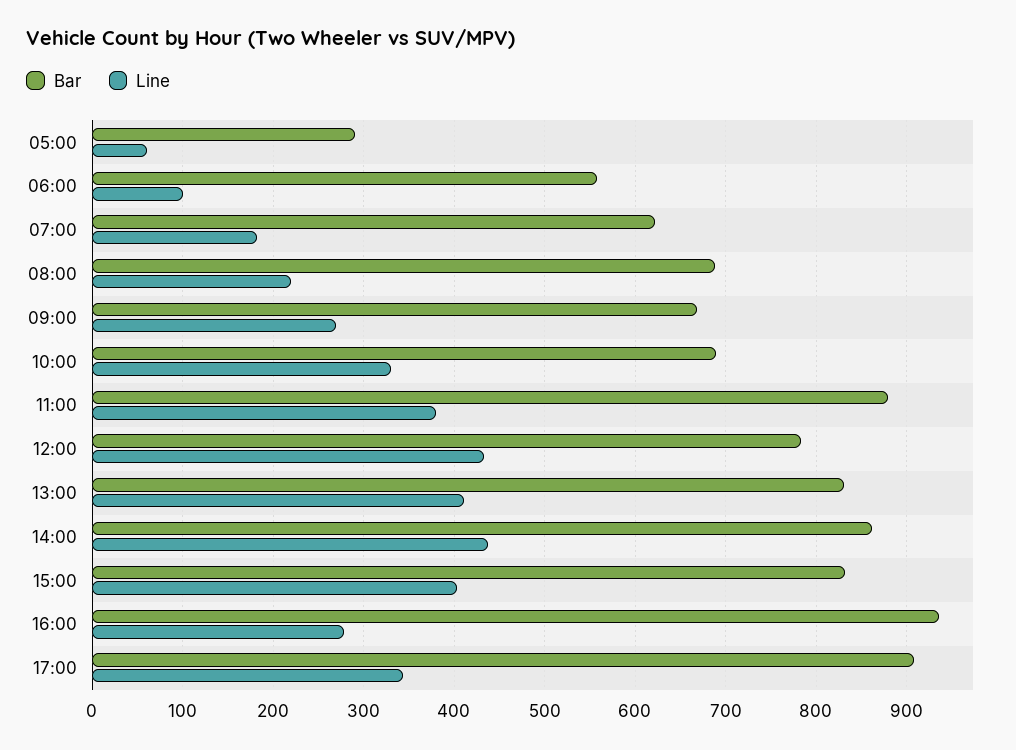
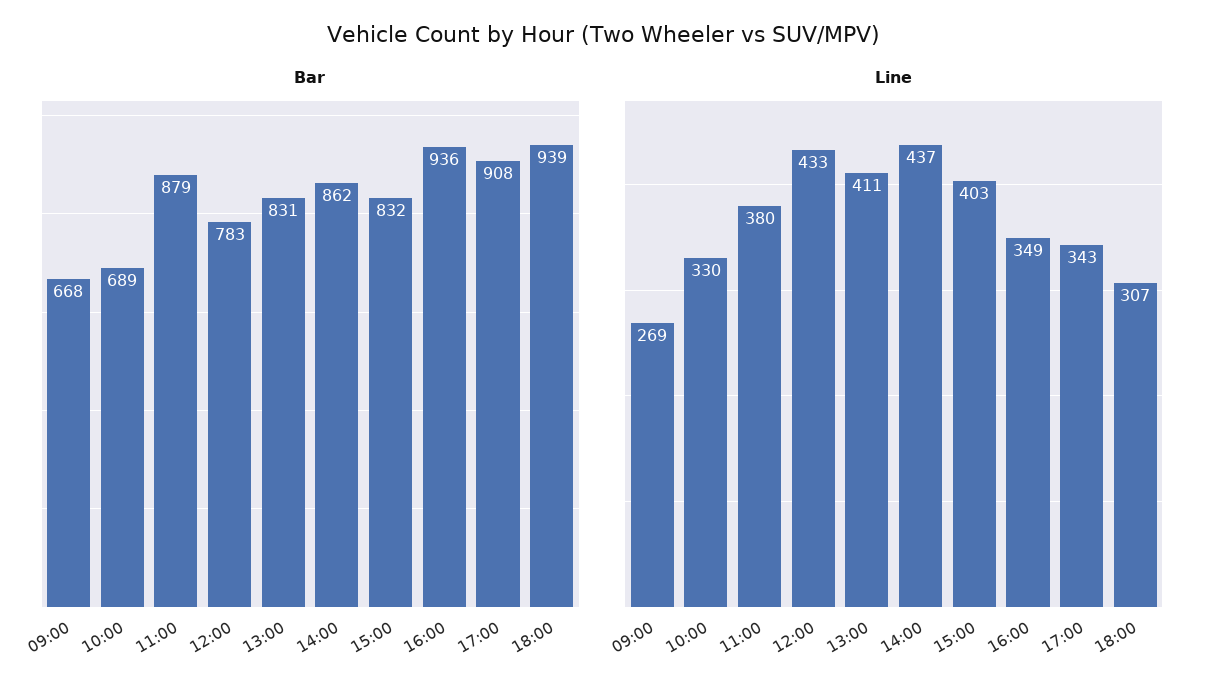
Bar, 05:00: 290 -> none
Line, 05:00: 60 -> none
Bar, 06:00: 560 -> none
Line, 06:00: 100 -> none
Bar, 07:00: 620 -> none
Line, 07:00: 180 -> none
Bar, 08:00: 690 -> none
Line, 08:00: 220 -> none
Line, 16:00: 280 -> 349
Bar, 18:00: none -> 939
Line, 18:00: none -> 307

